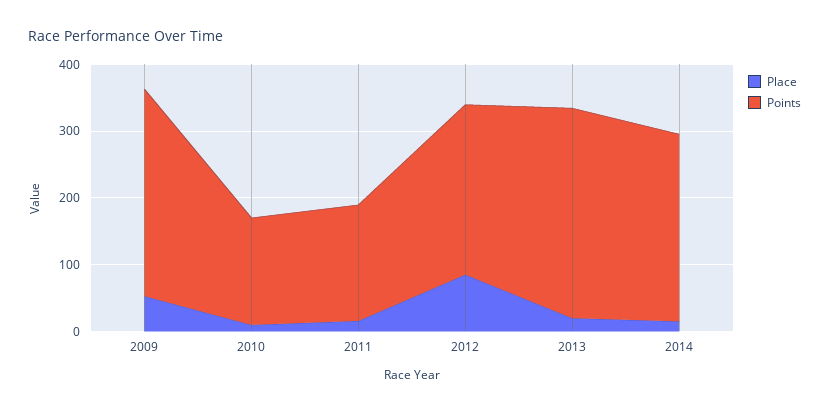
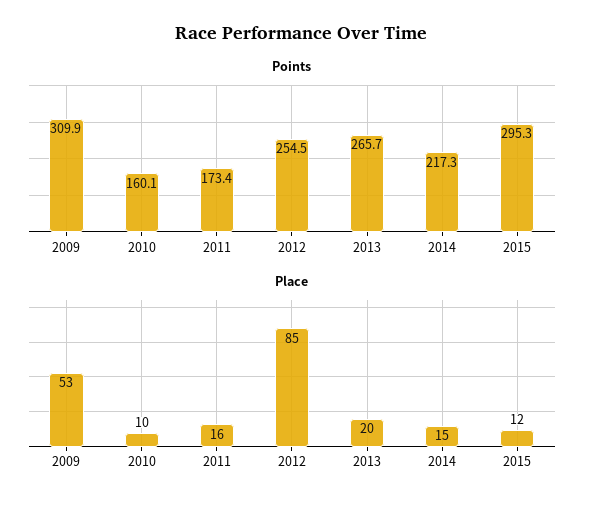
Points, 2013: 320 -> 265.7
Points, 2014: 280 -> 217.3
Points, 2015: none -> 295.3
Place, 2015: none -> 12

